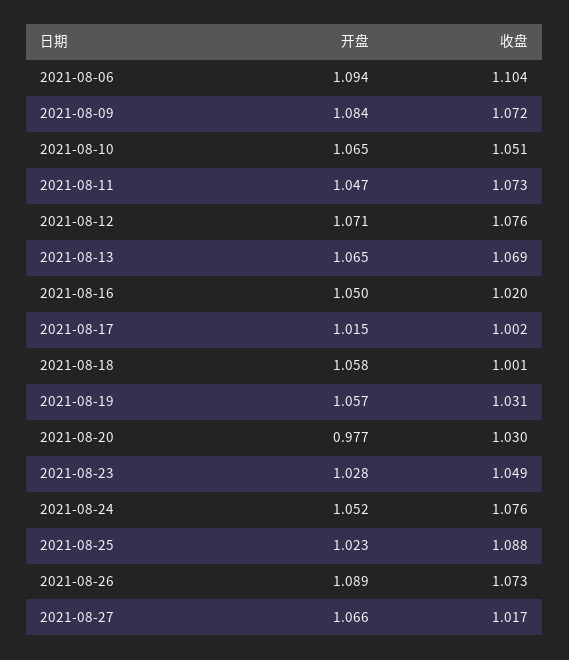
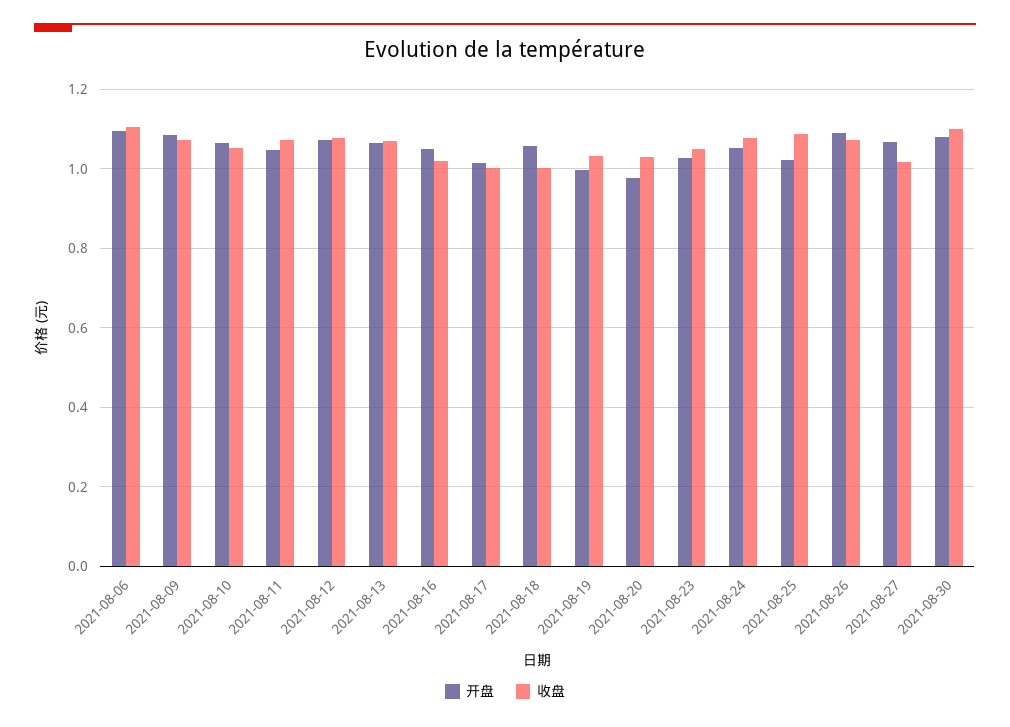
开盘, 2021-08-19: 1.057 -> 1
开盘, 2021-08-30: none -> 1.08
收盘, 2021-08-30: none -> 1.1

